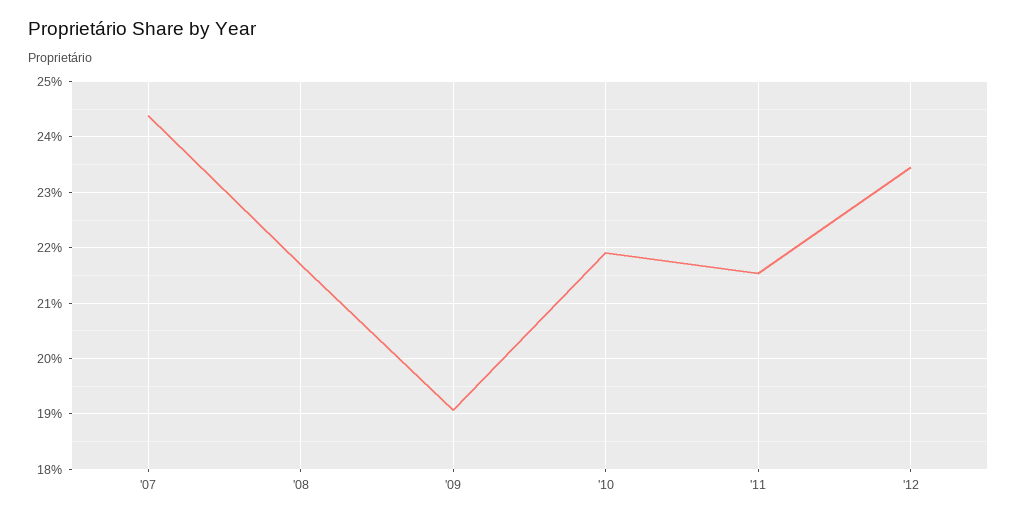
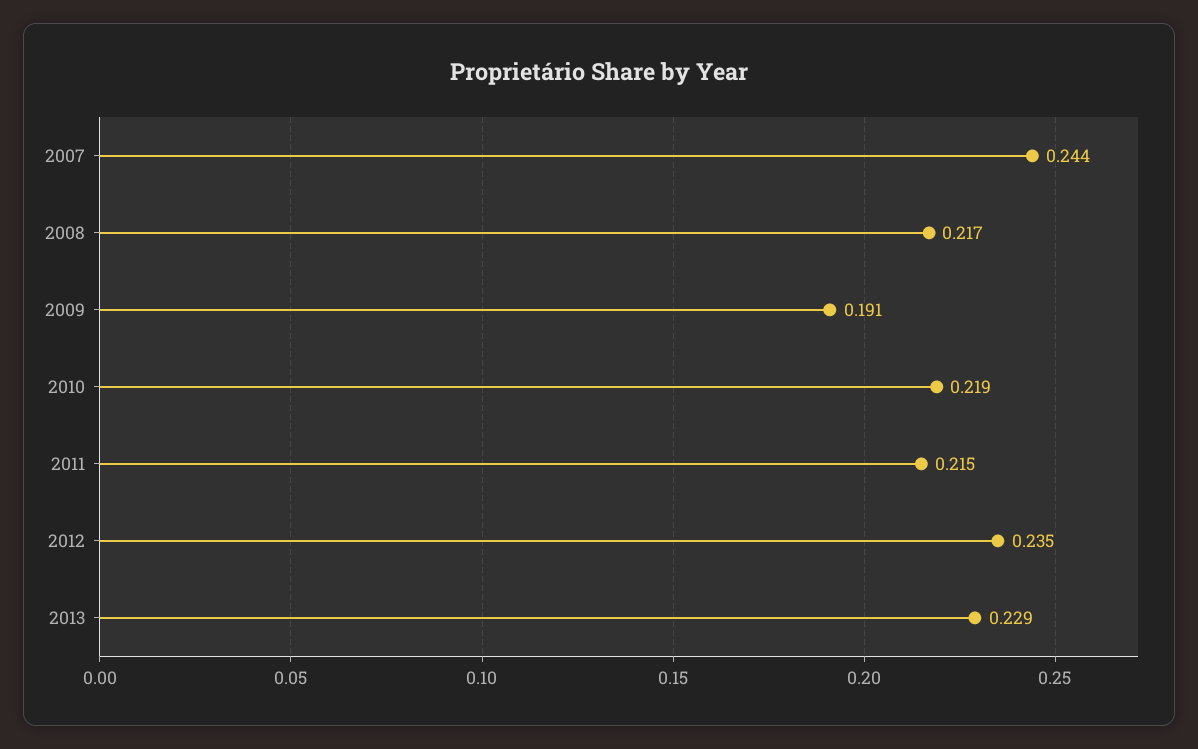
2013: none -> 0.229

